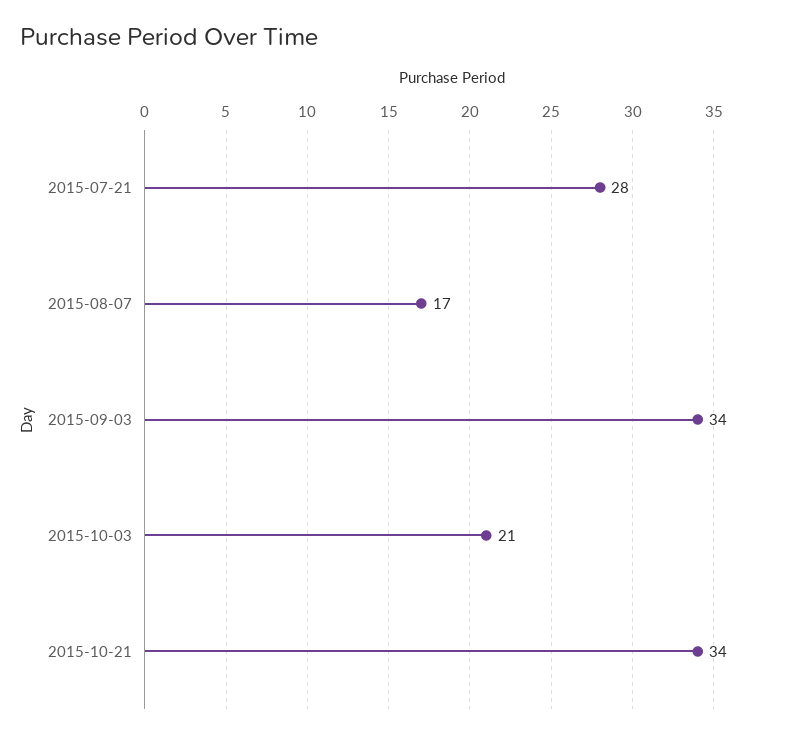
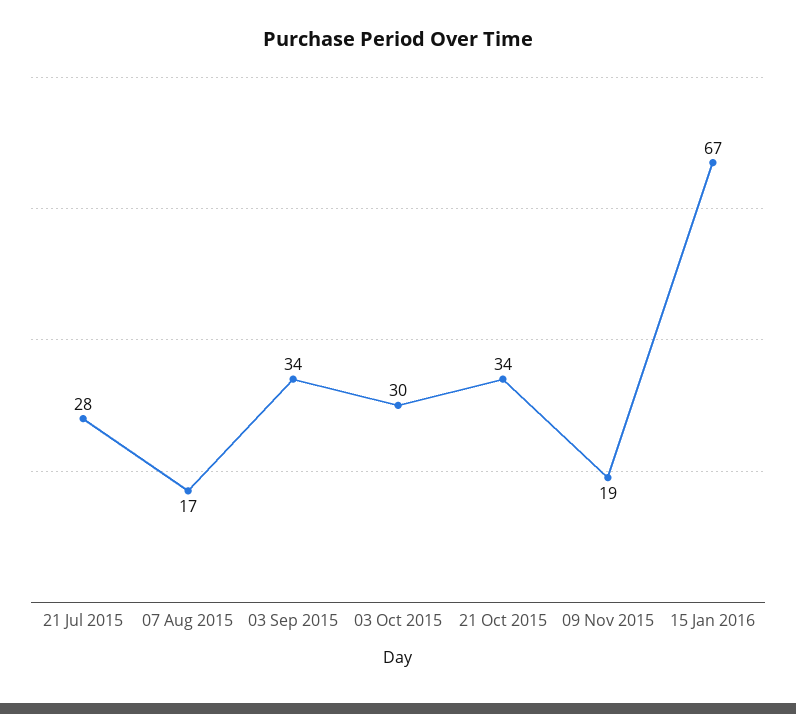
2015-10-03: 21 -> 30
09 Nov 2015: none -> 19
15 Jan 2016: none -> 67

